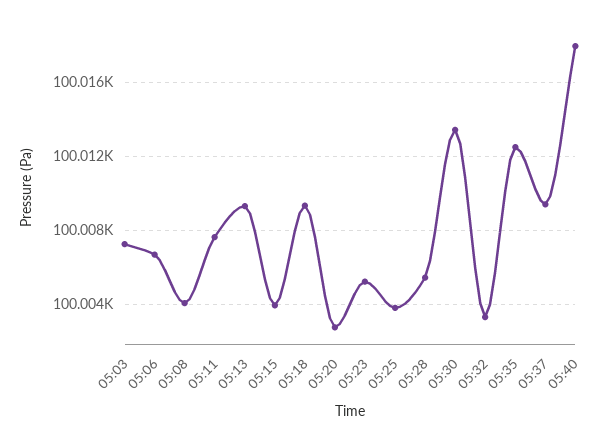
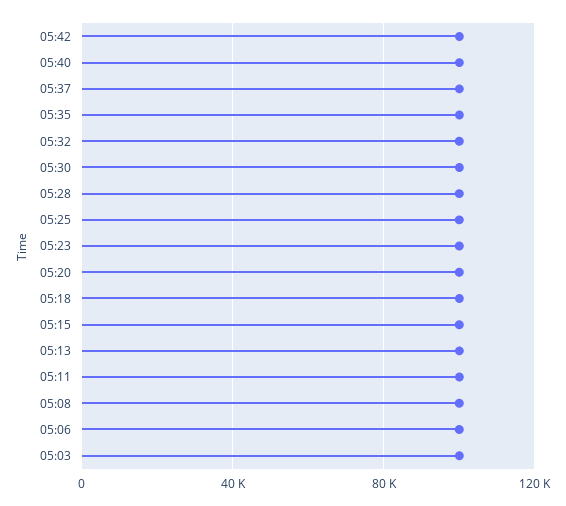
05:42: none -> 100000

